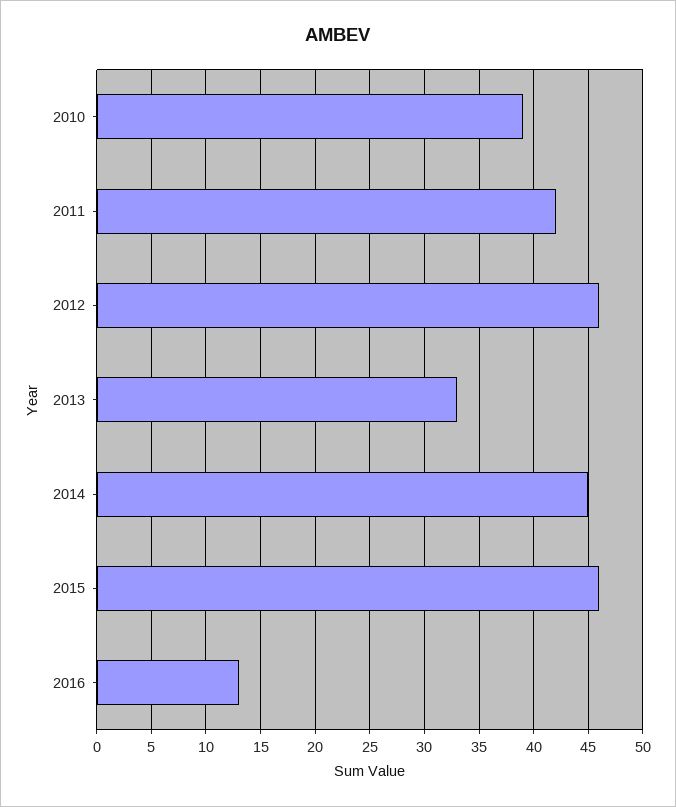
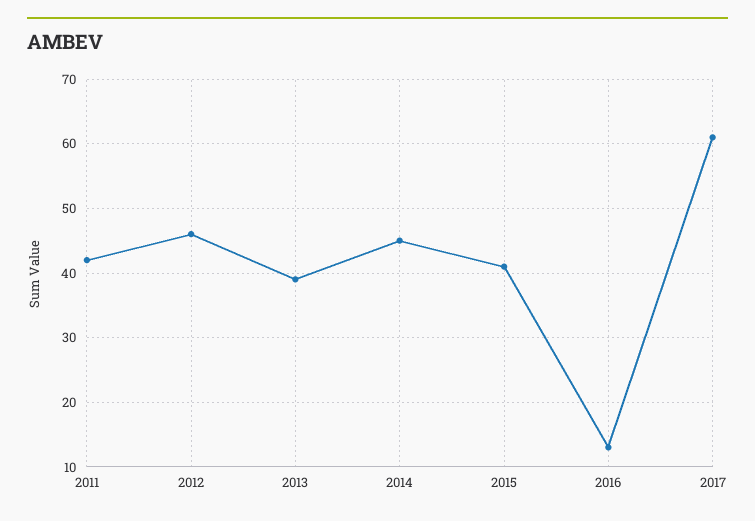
2010: 39 -> none
2013: 33 -> 39
2015: 46 -> 41
2017: none -> 61

